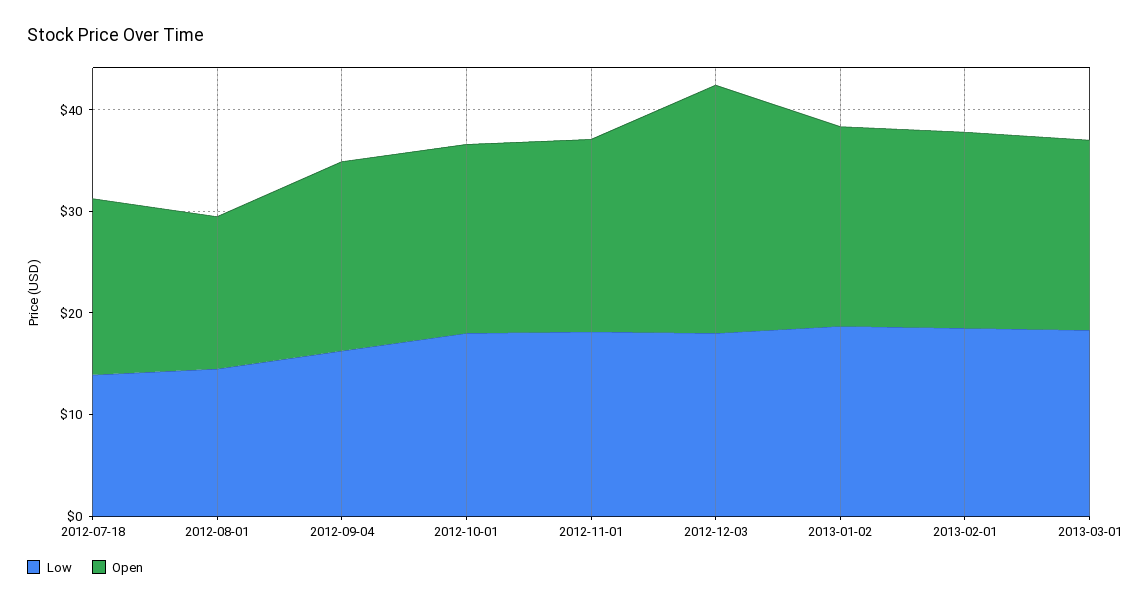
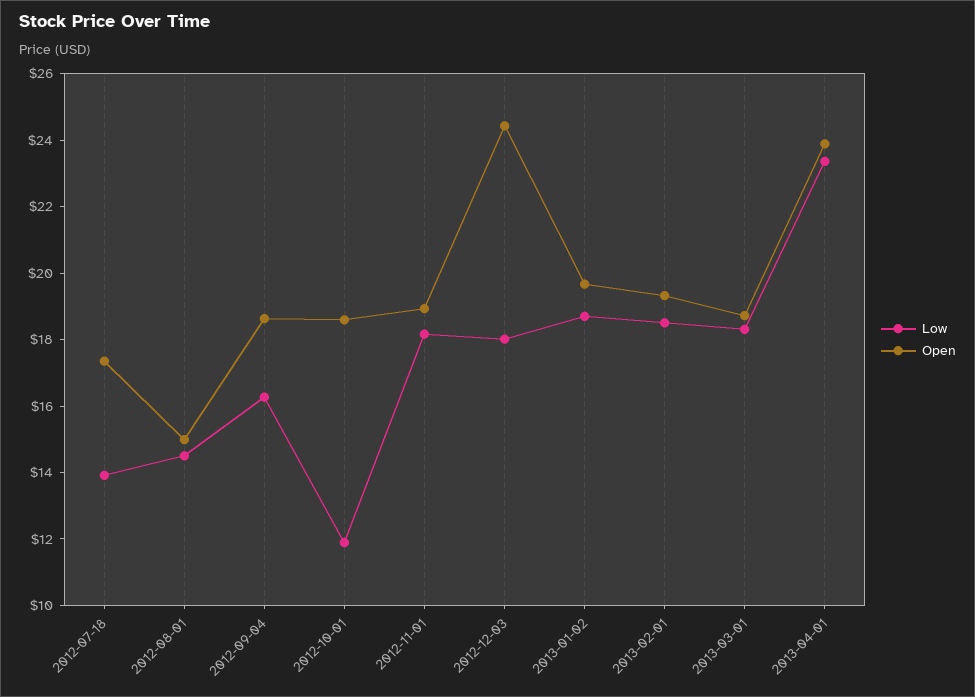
Low, 2012-10-01: 18 -> 12
Low, 2013-04-01: none -> 23.5
Open, 2013-04-01: none -> 24

